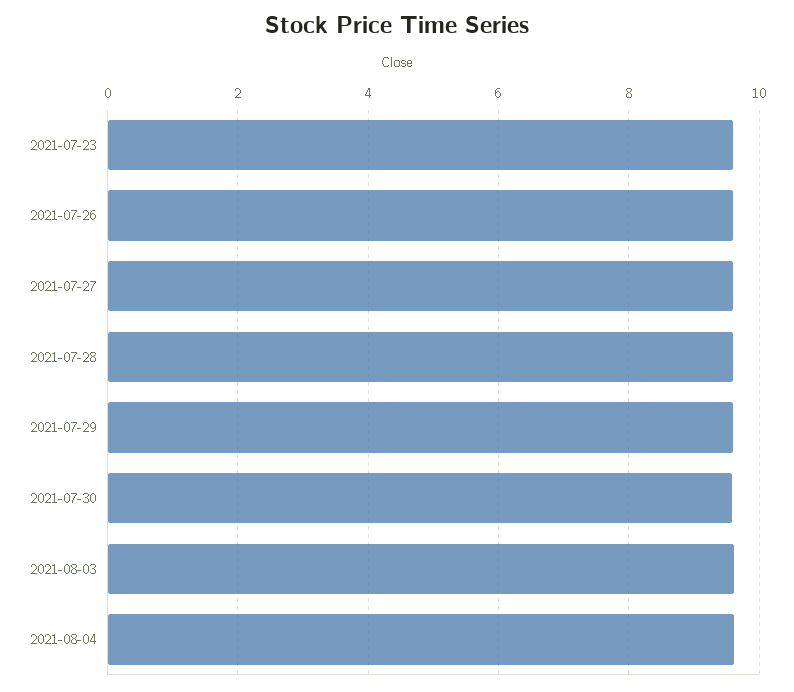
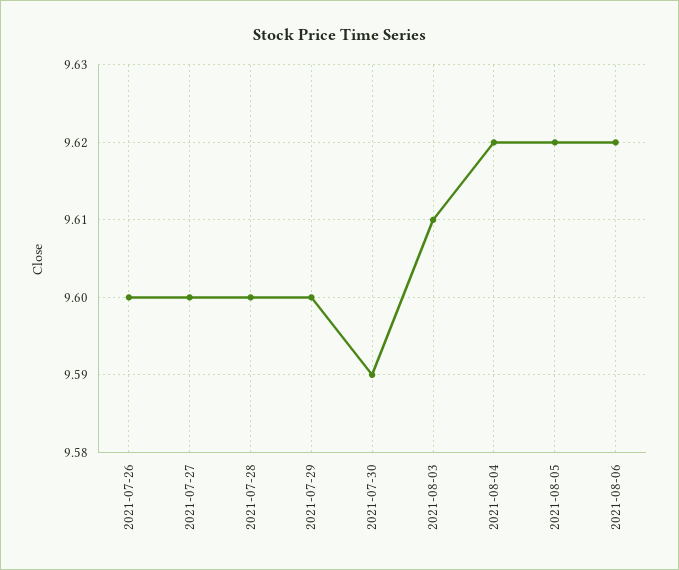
2021-07-23: 9.6 -> none
2021-08-05: none -> 9.62
2021-08-06: none -> 9.62

